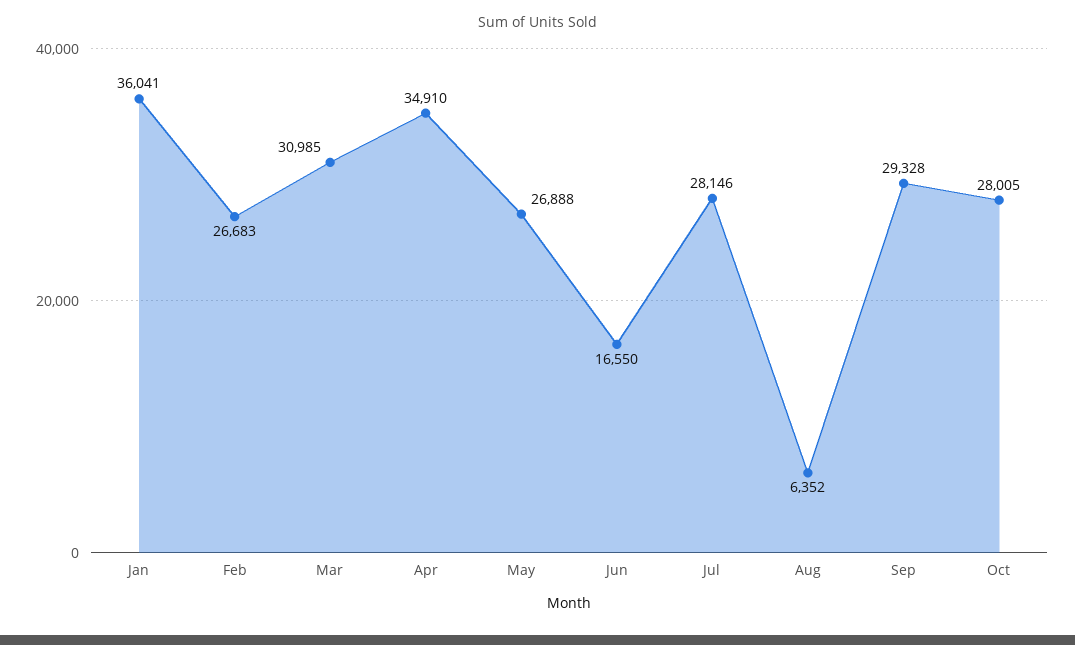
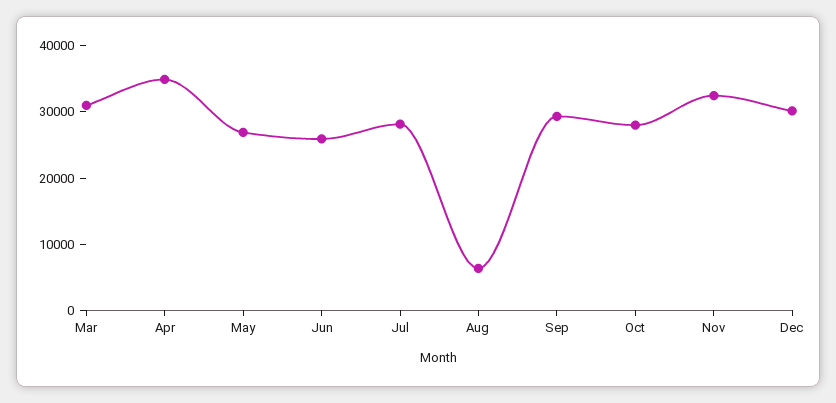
Jan: 36041 -> none
Feb: 26683 -> none
Jun: 16550 -> 26000
Nov: none -> 32000
Dec: none -> 30000

